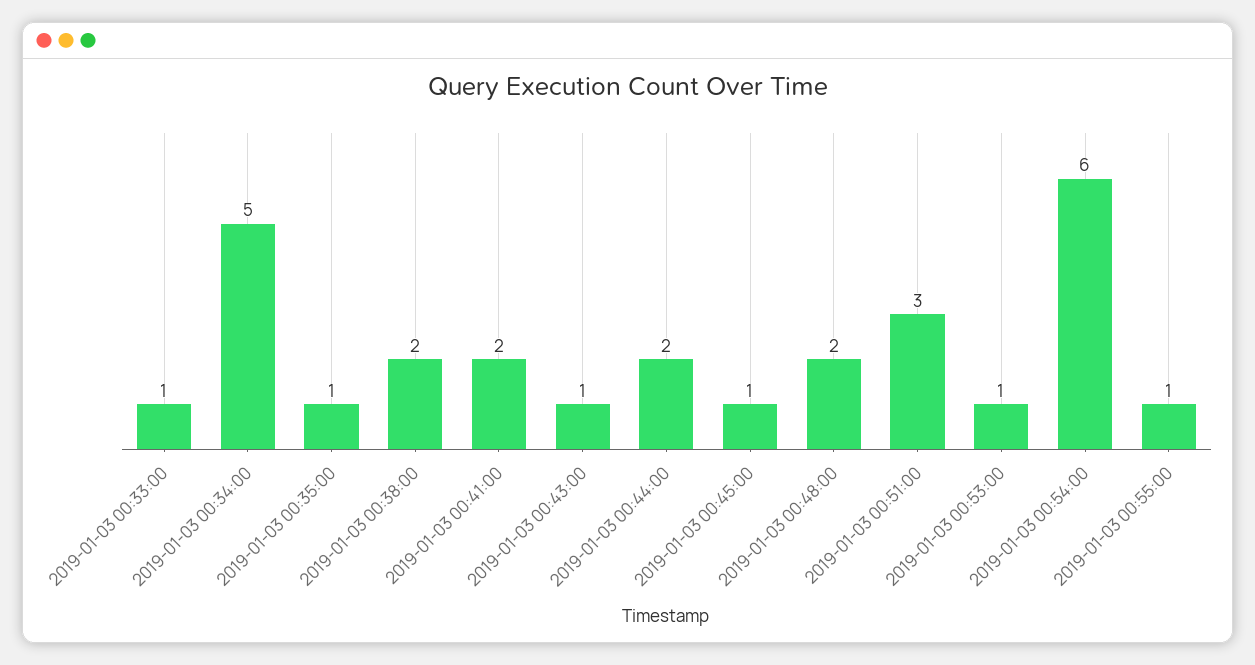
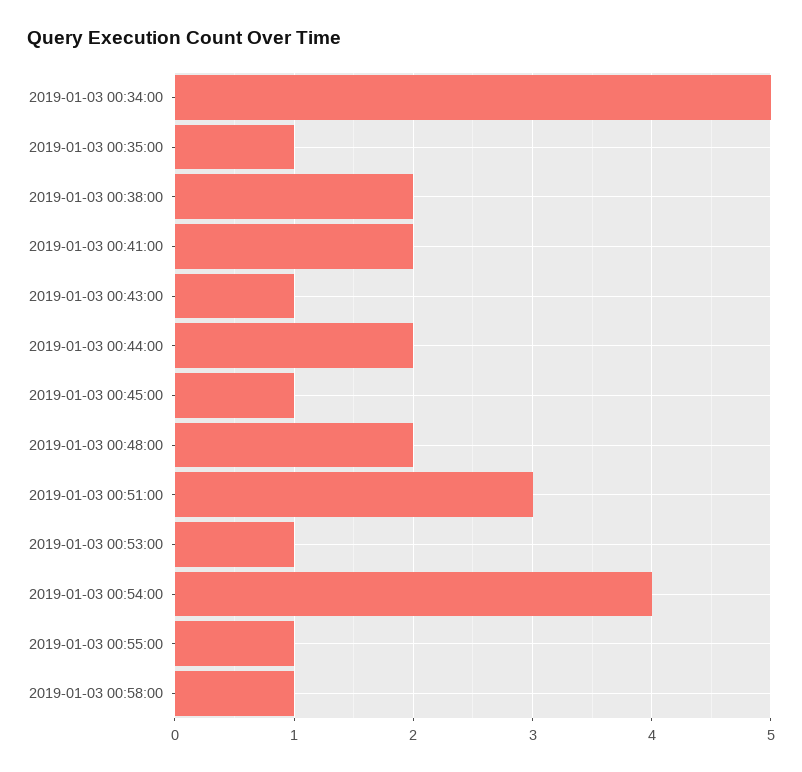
2019-01-03 00:33:00: 1 -> none
2019-01-03 00:54:00: 6 -> 4
2019-01-03 00:58:00: none -> 1

